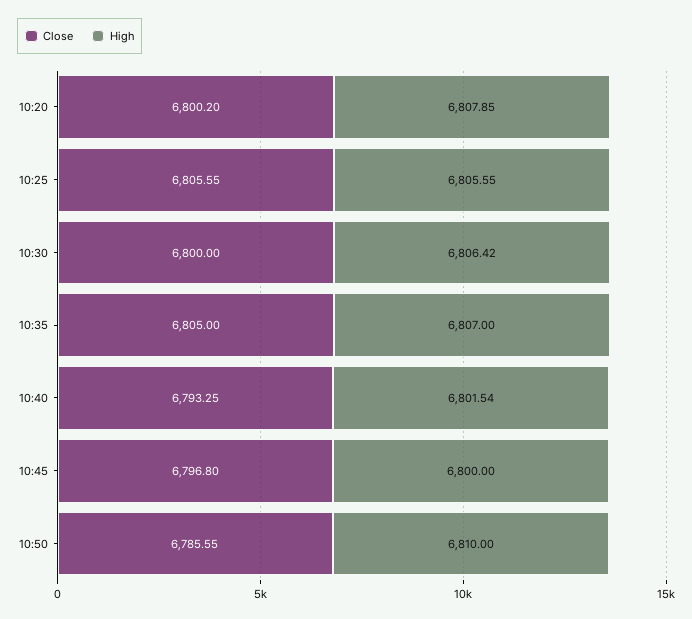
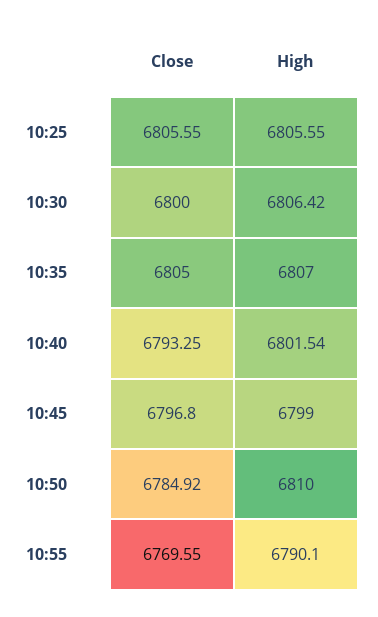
Close, 10:20: 6800.2 -> none
High, 10:20: 6807.85 -> none
High, 10:45: 6800 -> 6799
Close, 10:50: 6785.55 -> 6784.92
Close, 10:55: none -> 6769.55
High, 10:55: none -> 6790.1

